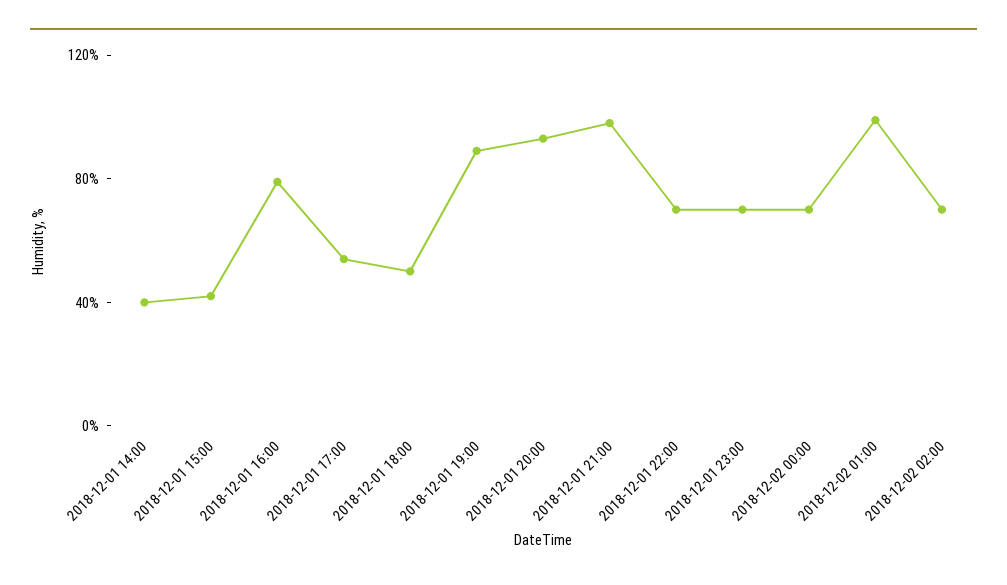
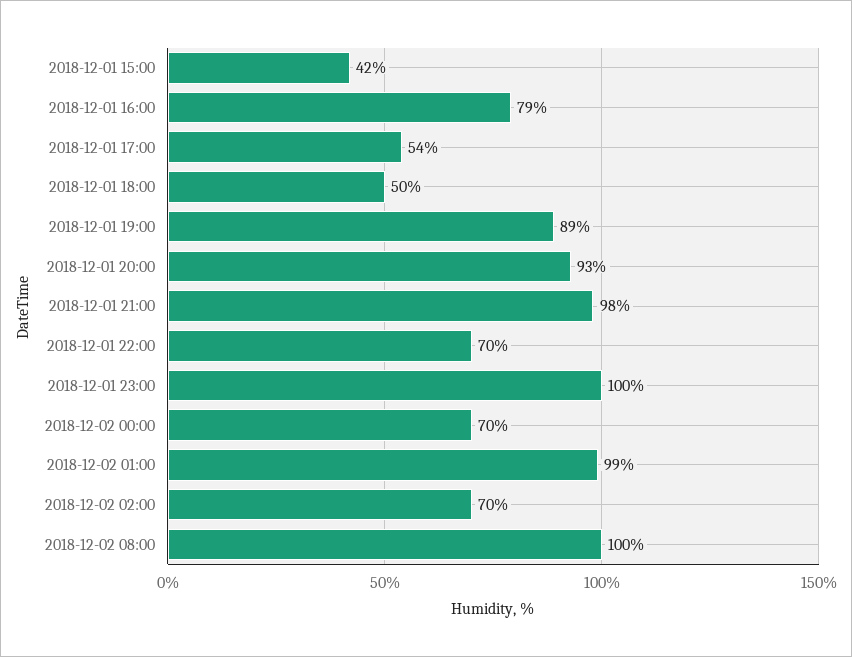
2018-12-01 14:00: 40 -> none
2018-12-01 23:00: 70 -> 100
2018-12-02 08:00: none -> 100

